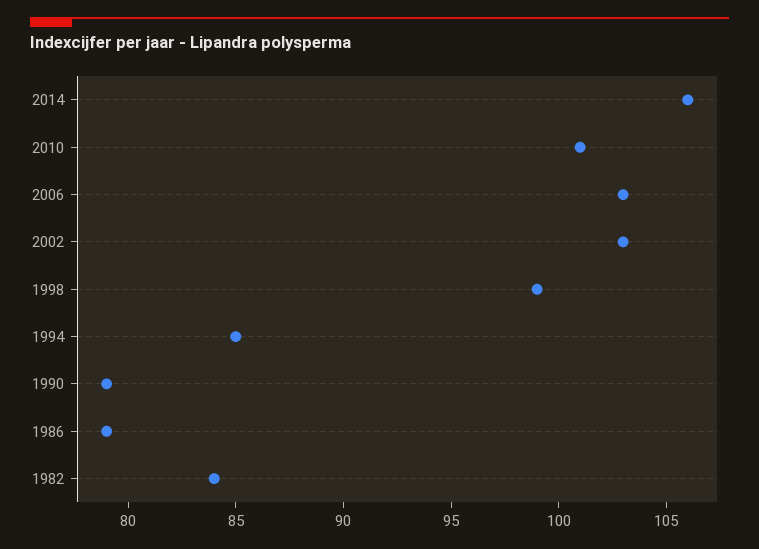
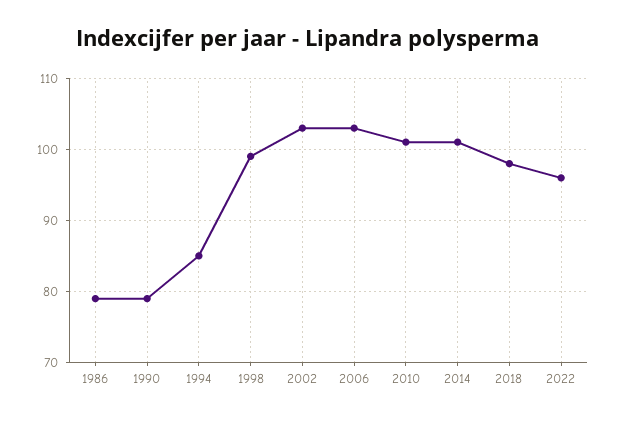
2014: 106 -> 101
1982: 84 -> none
2018: none -> 98
2022: none -> 96

